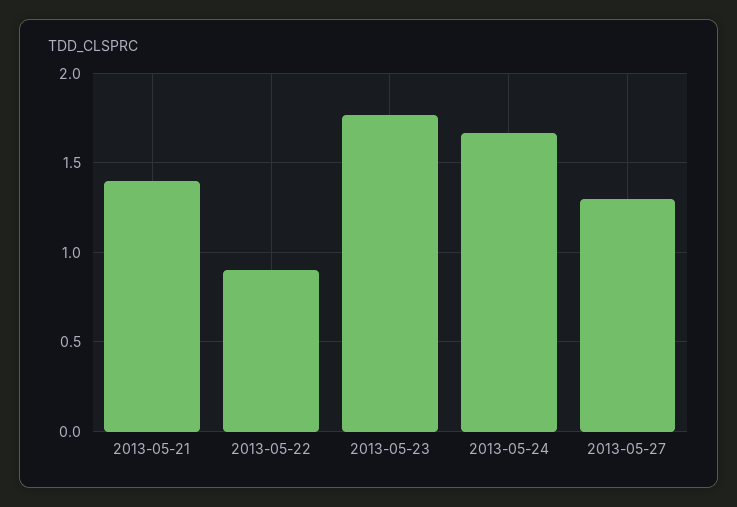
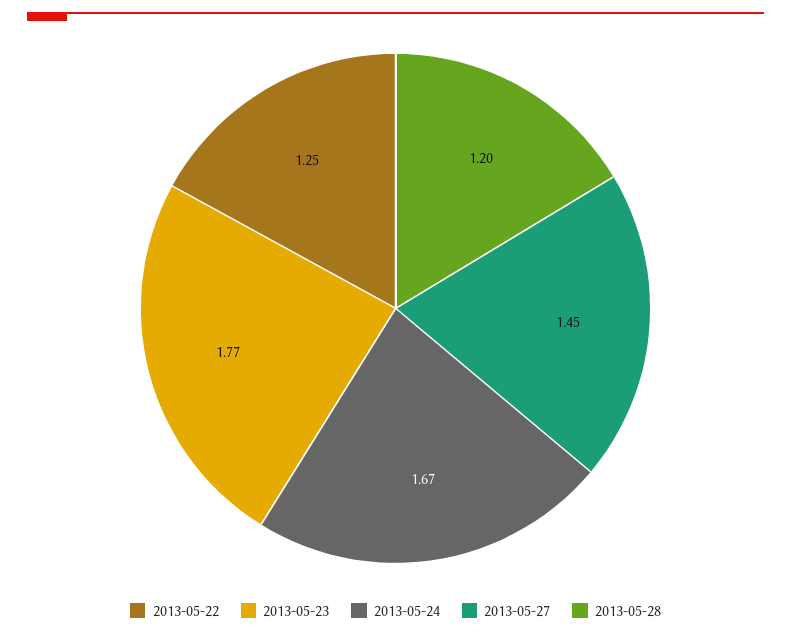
2013-05-21: 1.4 -> none
2013-05-22: 0.9 -> 1.25
2013-05-27: 1.3 -> 1.45
2013-05-28: none -> 1.2

